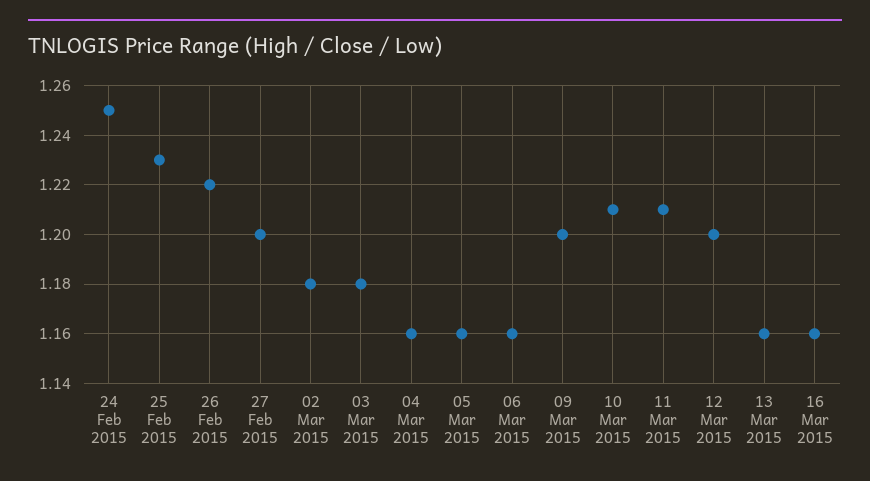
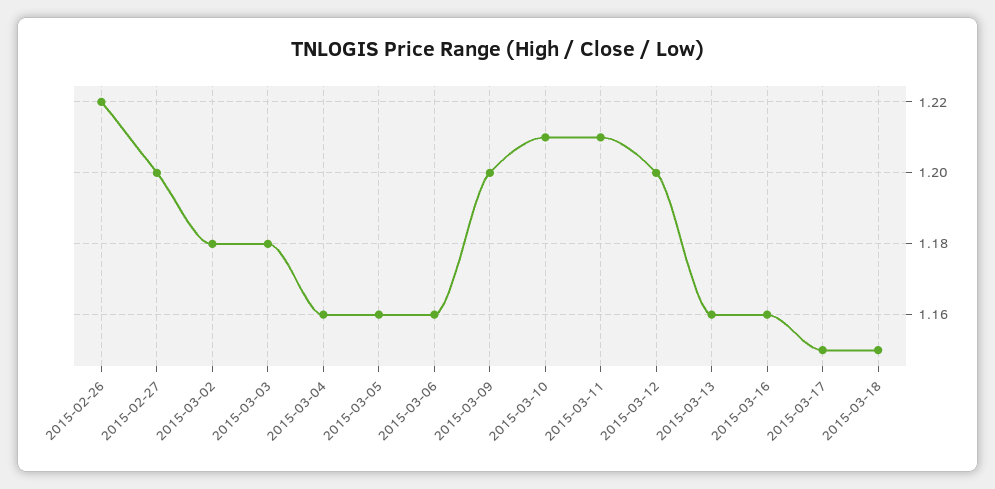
24 Feb 2015: 1.25 -> none
25 Feb 2015: 1.23 -> none
2015-03-17: none -> 1.15
2015-03-18: none -> 1.15

